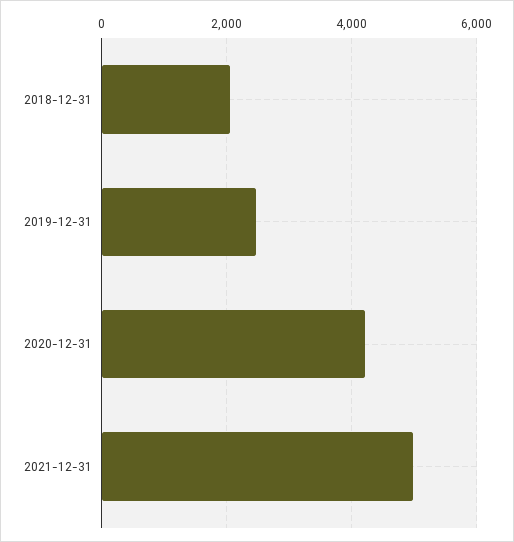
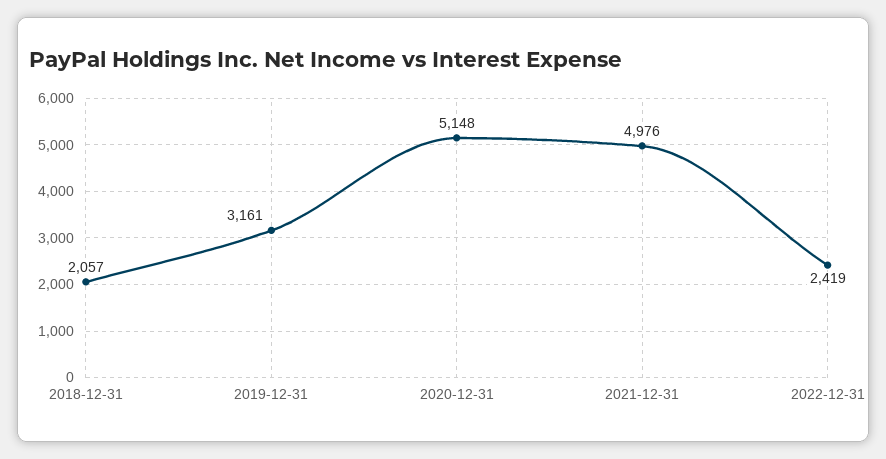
2019-12-31: 2400 -> 3161
2020-12-31: 4200 -> 5148
2022-12-31: none -> 2419

